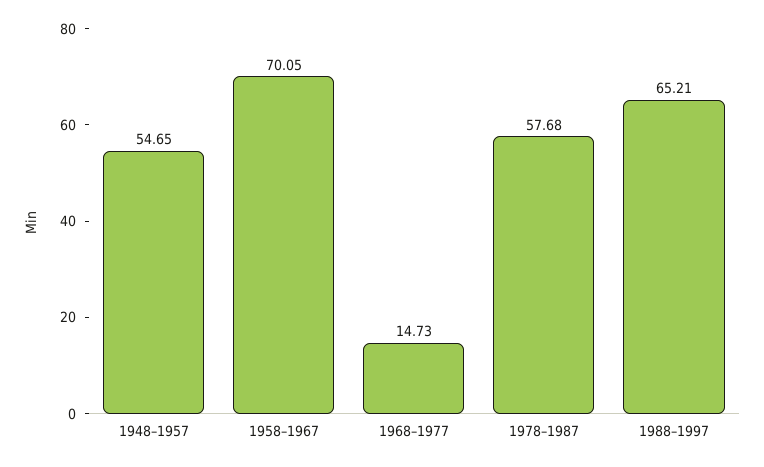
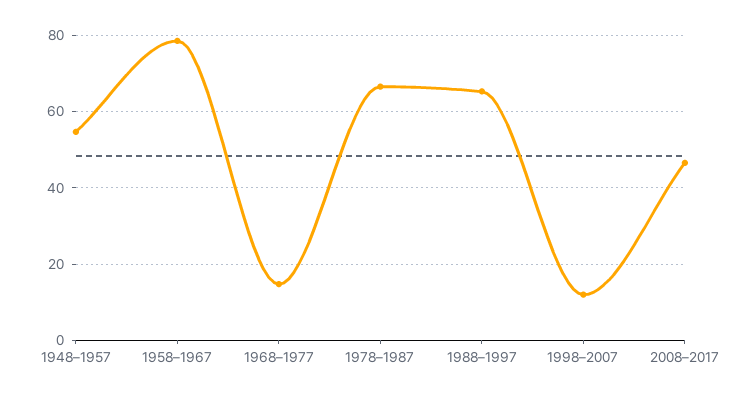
1958–1967: 70.05 -> 78
1978–1987: 57.68 -> 66
1998–2007: none -> 12
2008–2017: none -> 46

